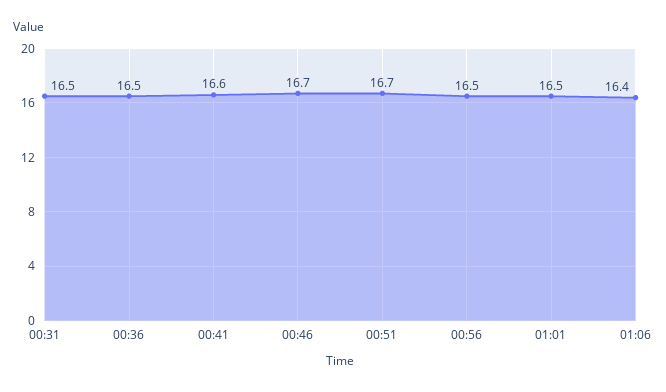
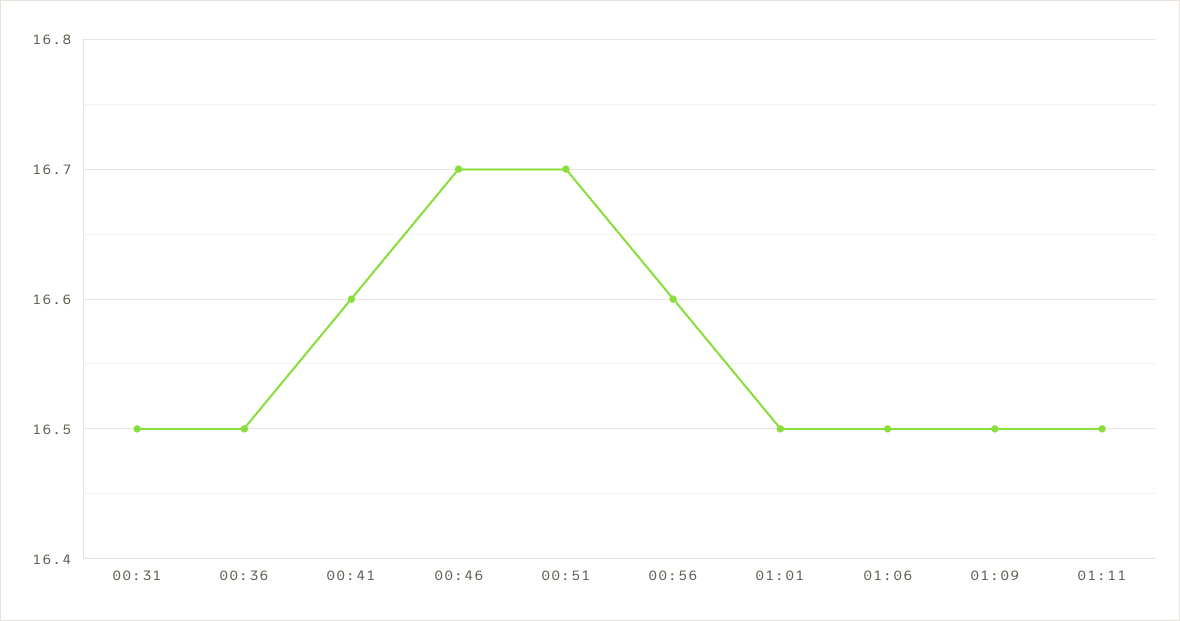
00:56: 16.5 -> 16.6
01:06: 16.4 -> 16.5
01:09: none -> 16.5
01:11: none -> 16.5

